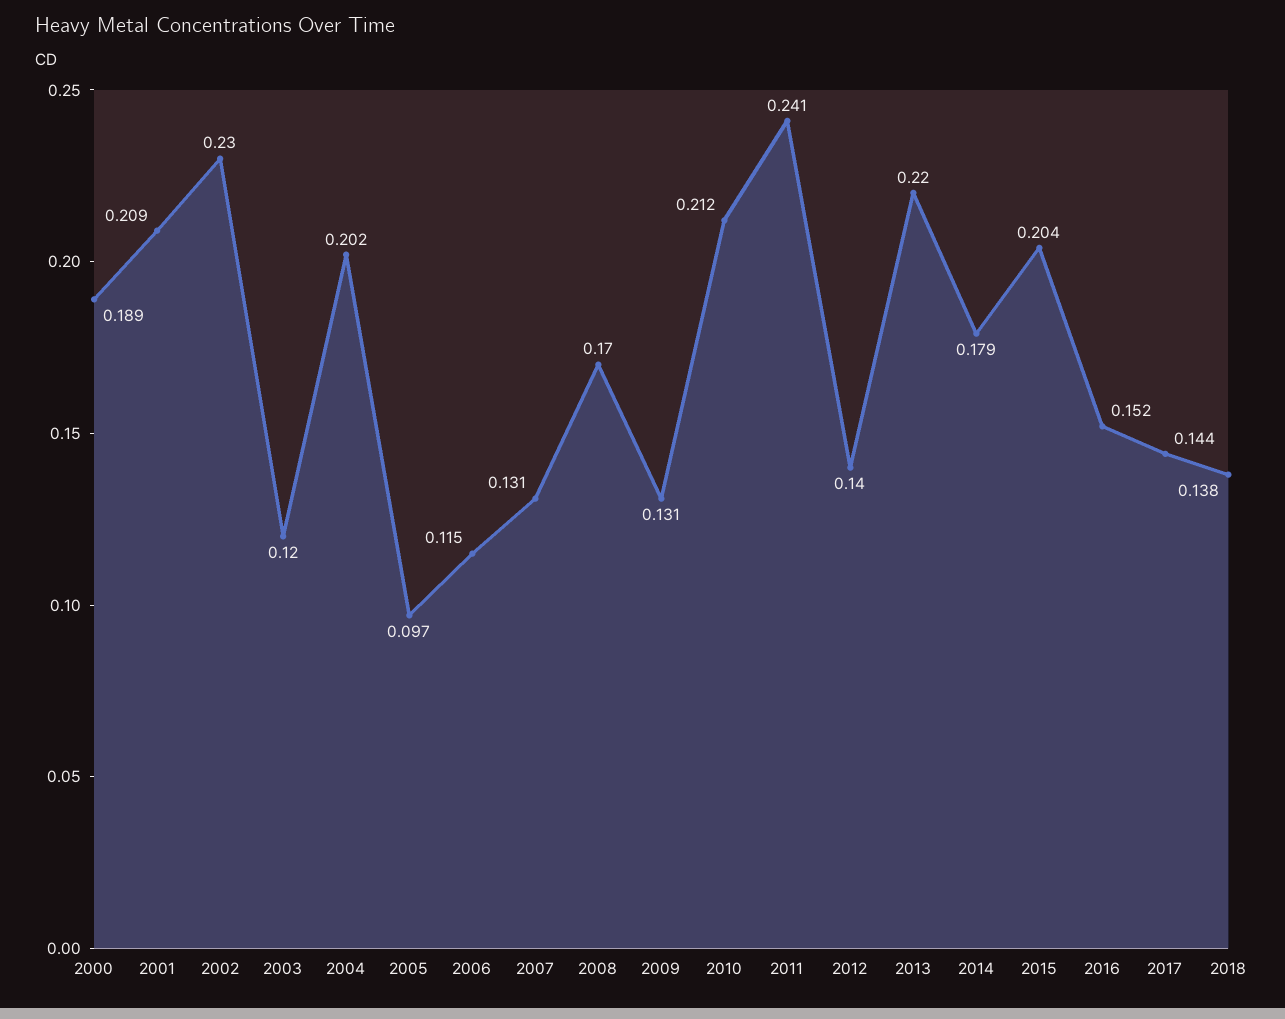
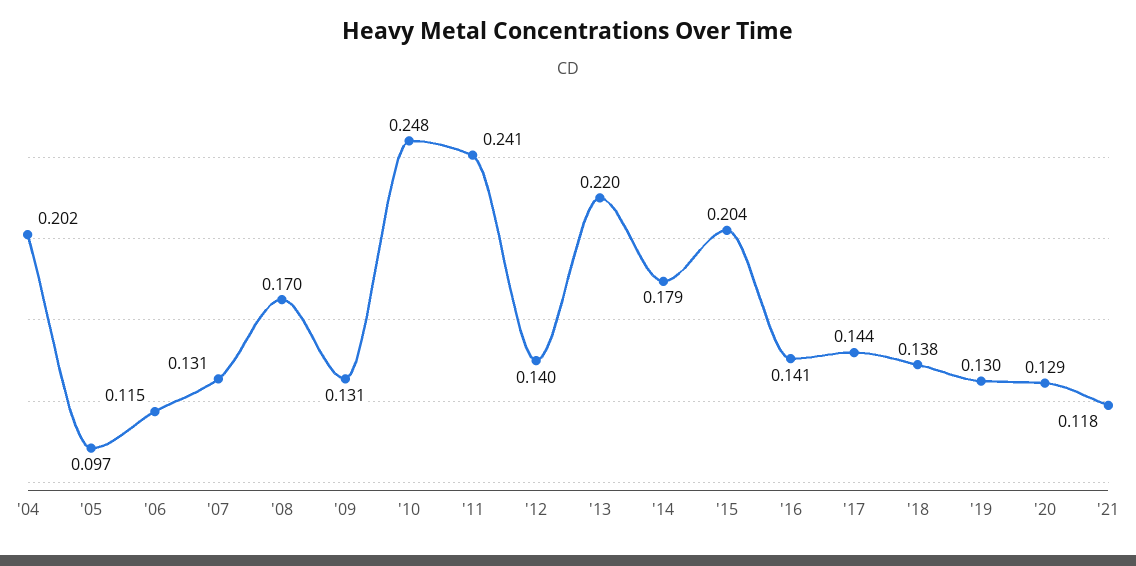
2000: 0.189 -> none
2001: 0.209 -> none
2002: 0.23 -> none
2003: 0.12 -> none
2010: 0.212 -> 0.248
2016: 0.152 -> 0.141
'19: none -> 0.13
'20: none -> 0.129
'21: none -> 0.118

